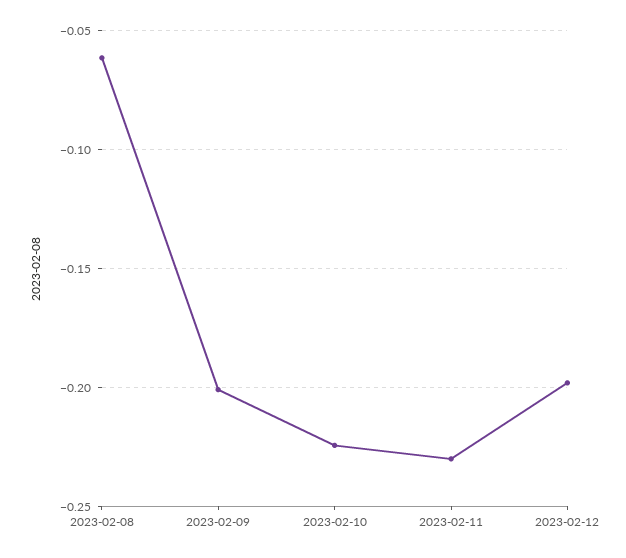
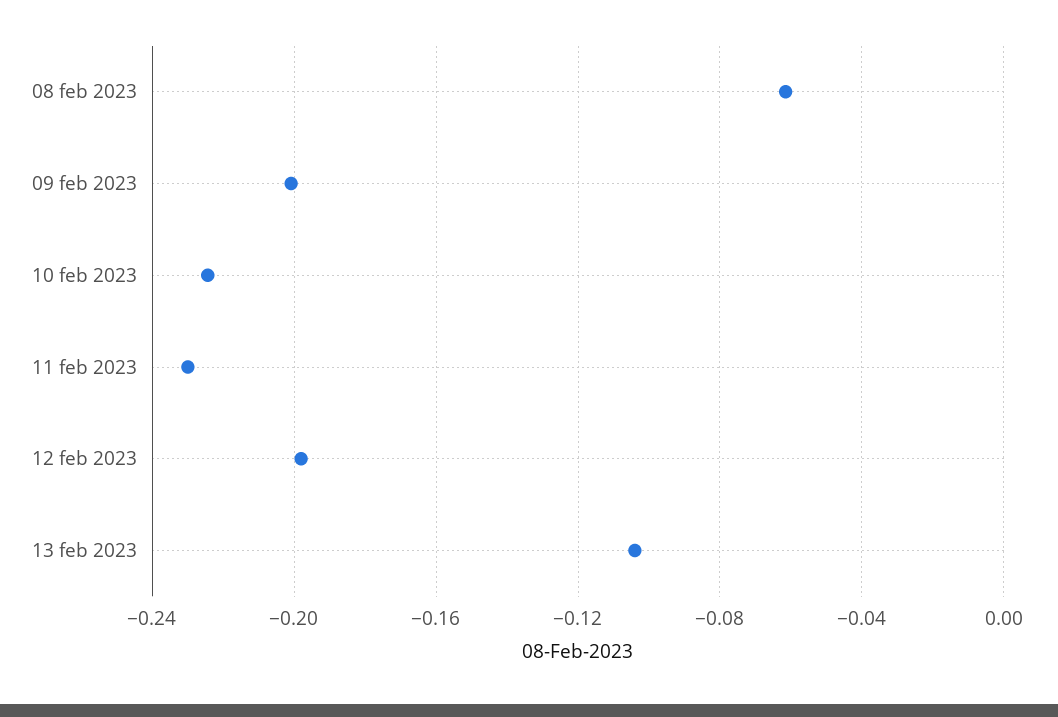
13 feb 2023: none -> -0.105

